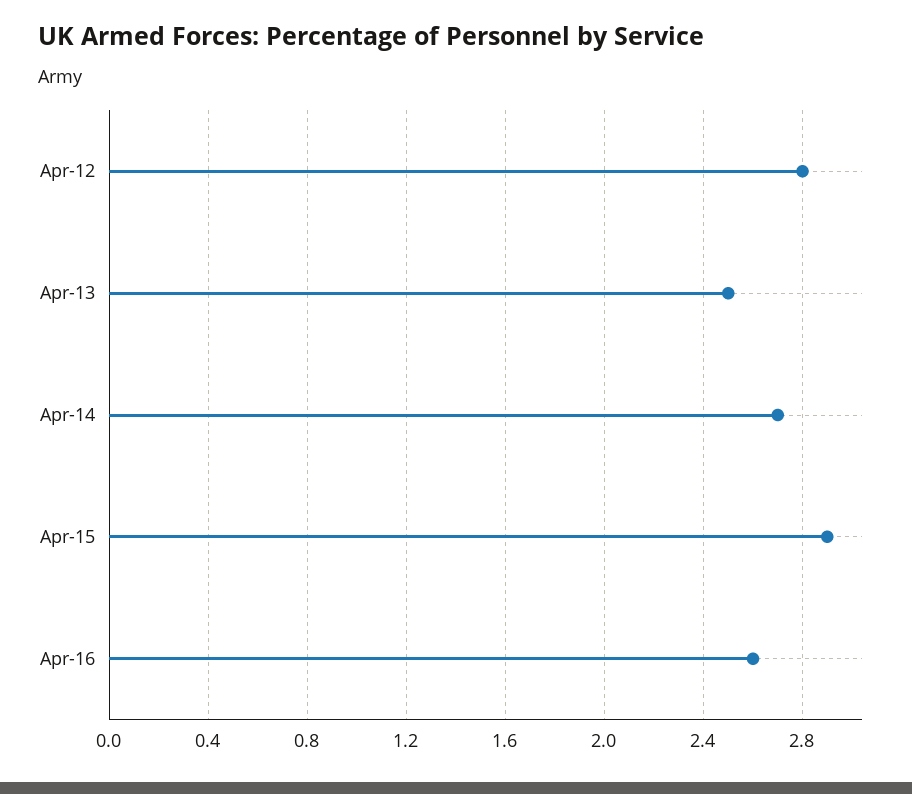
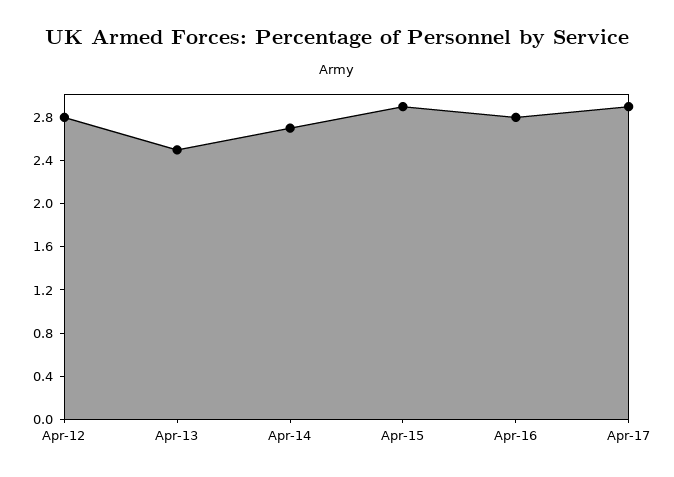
Apr-16: 2.6 -> 2.8
Apr-17: none -> 2.9

